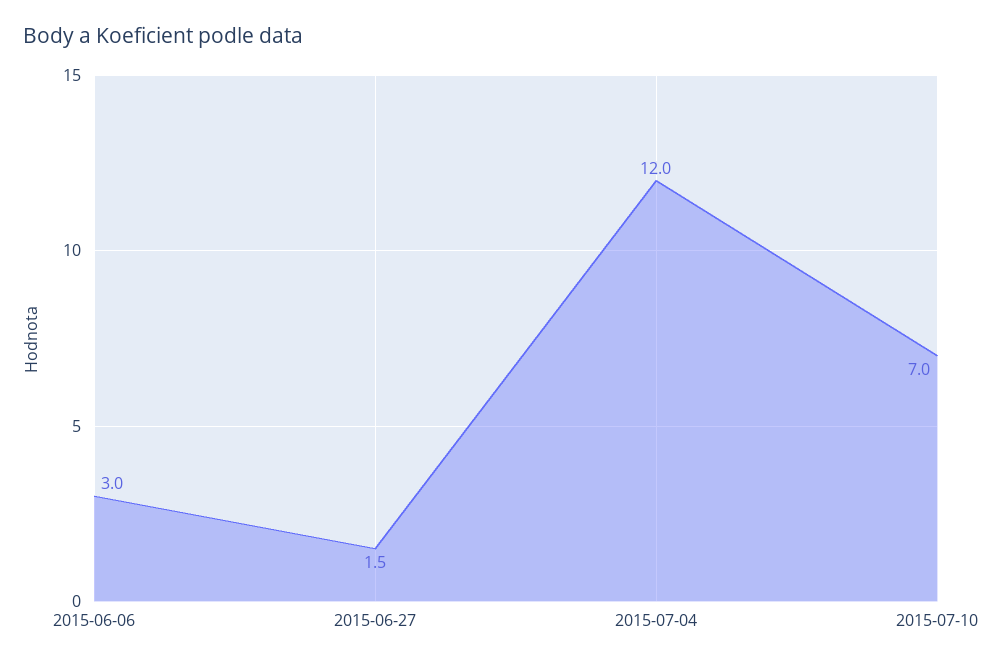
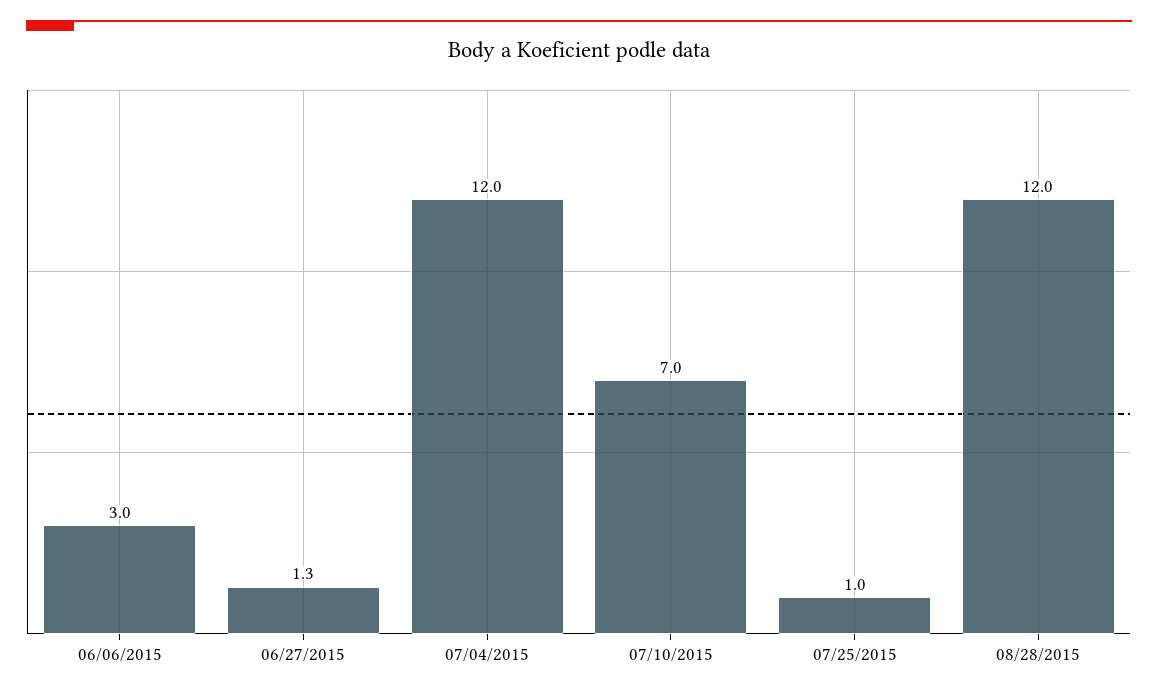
2015-06-27: 1.5 -> 1.3
07/25/2015: none -> 1
08/28/2015: none -> 12

